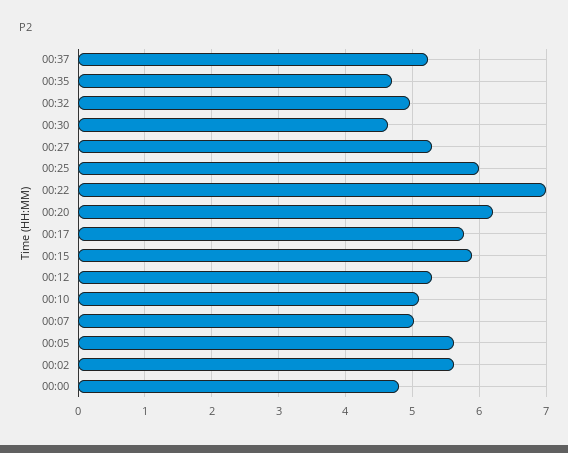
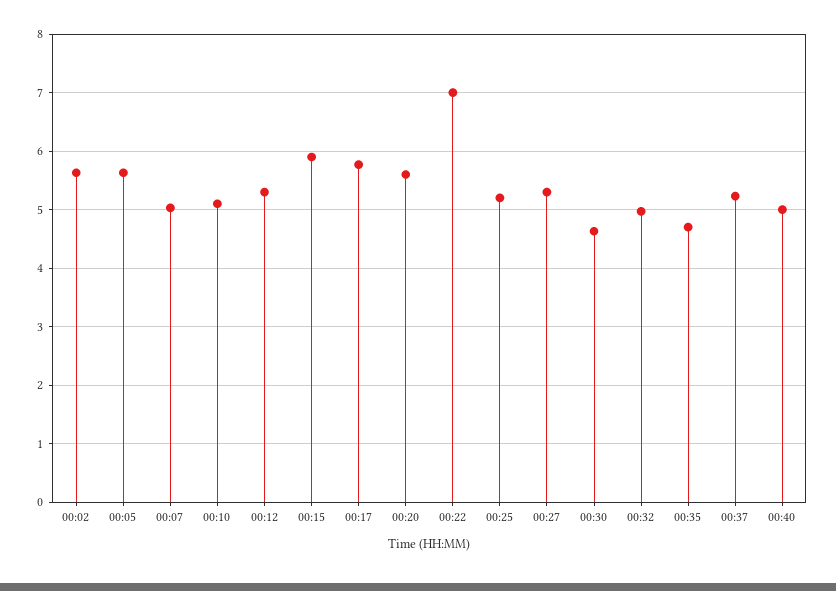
00:25: 6 -> 5.2
00:20: 6.2 -> 5.6
00:00: 4.8 -> none
00:40: none -> 5

